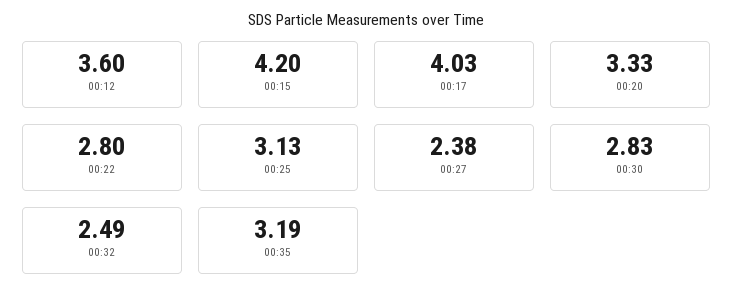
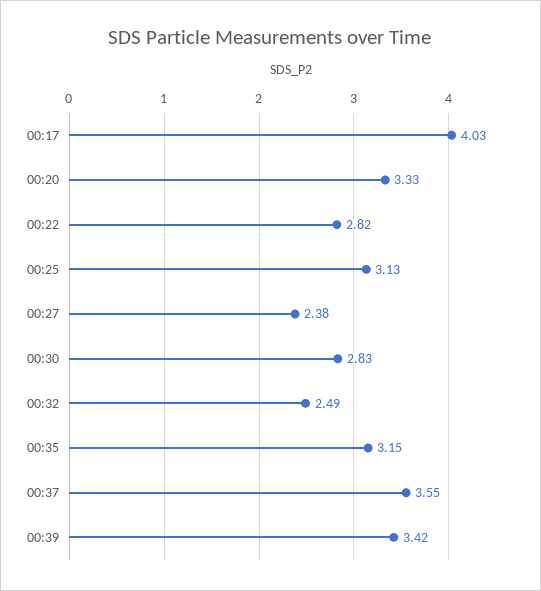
00:12: 3.6 -> none
00:15: 4.2 -> none
00:22: 2.8 -> 2.82
00:35: 3.19 -> 3.15
00:37: none -> 3.55
00:39: none -> 3.42

